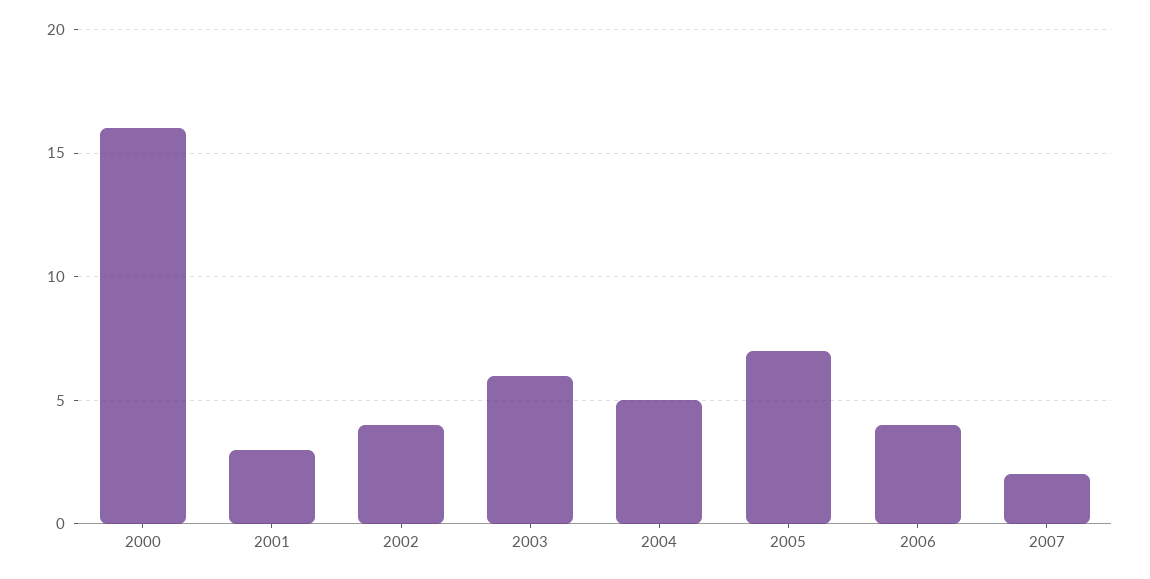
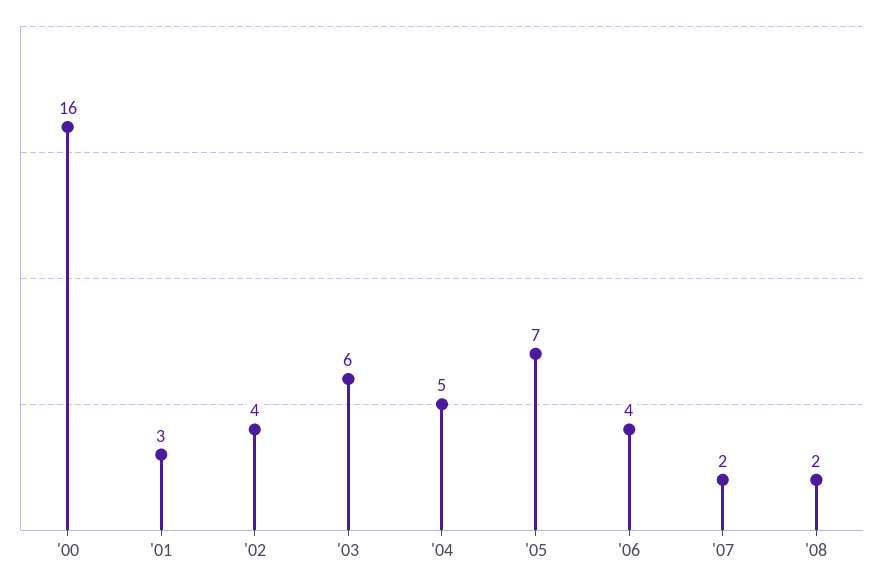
'08: none -> 2

